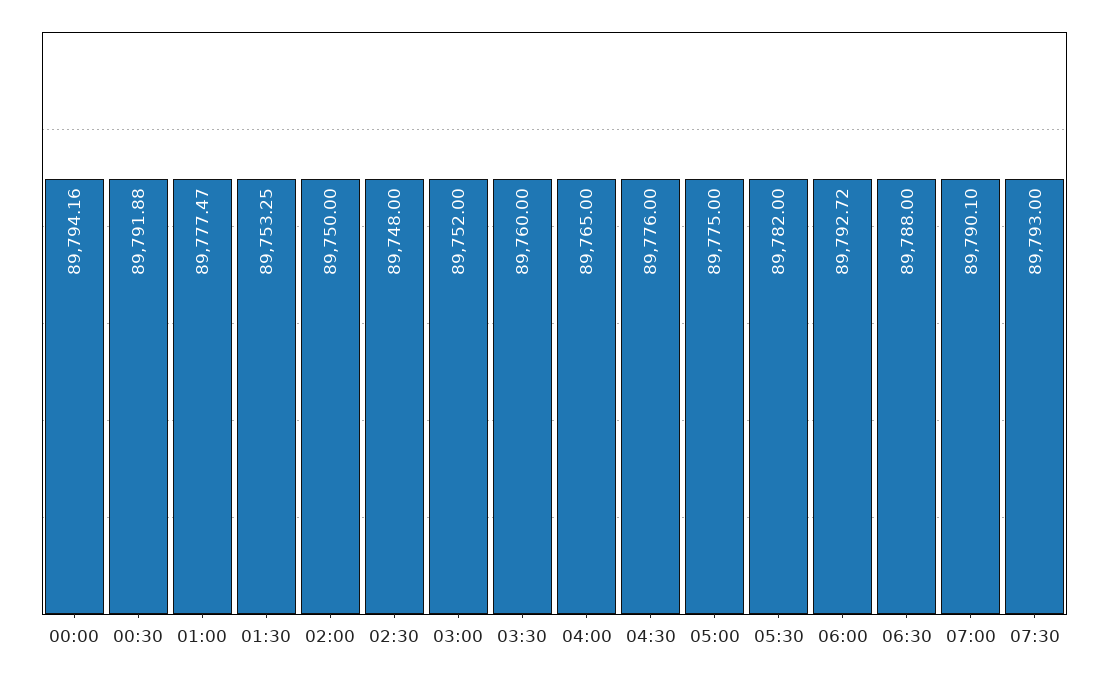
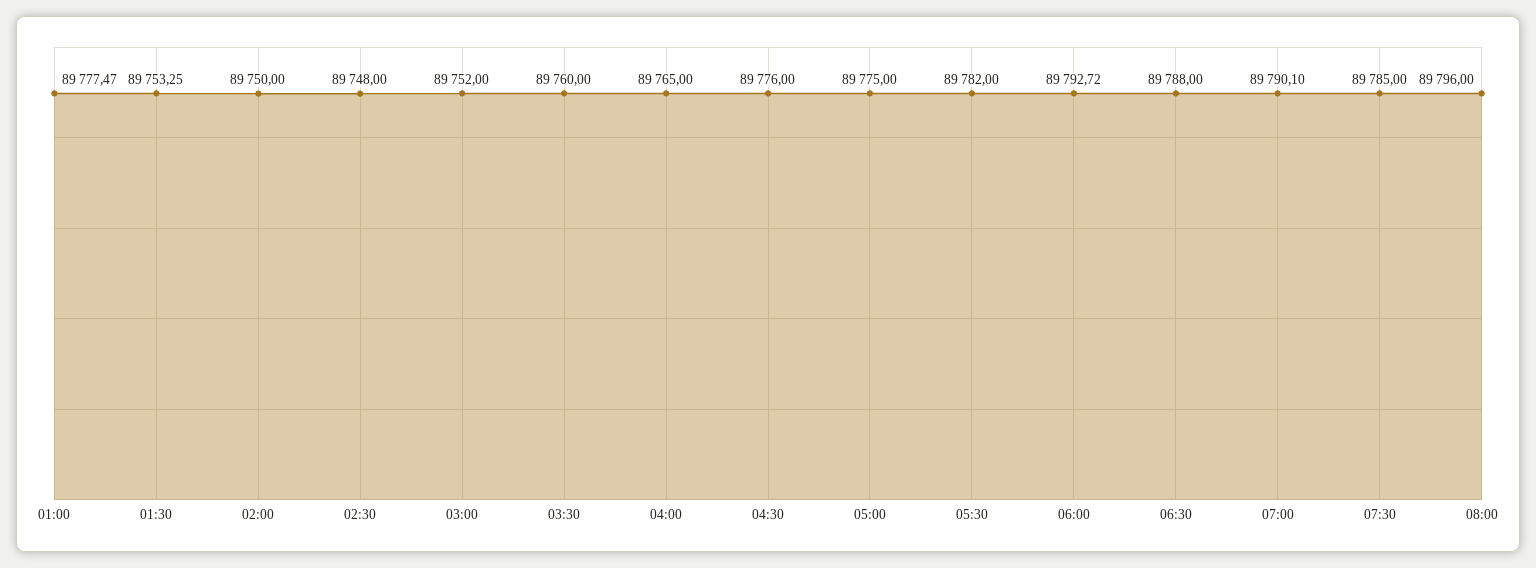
00:00: 89794.16 -> none
00:30: 89791.88 -> none
07:30: 89793 -> 89785
08:00: none -> 89796

